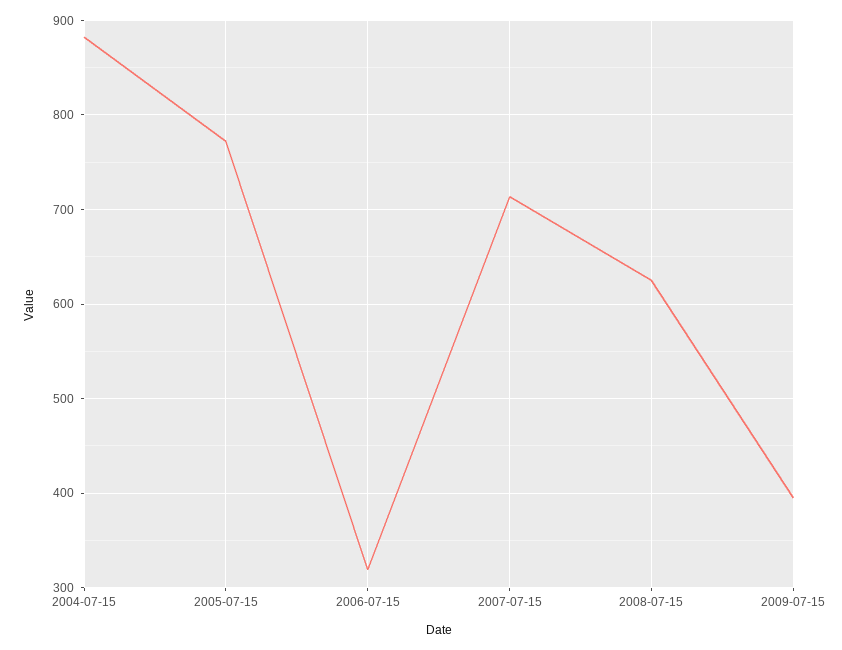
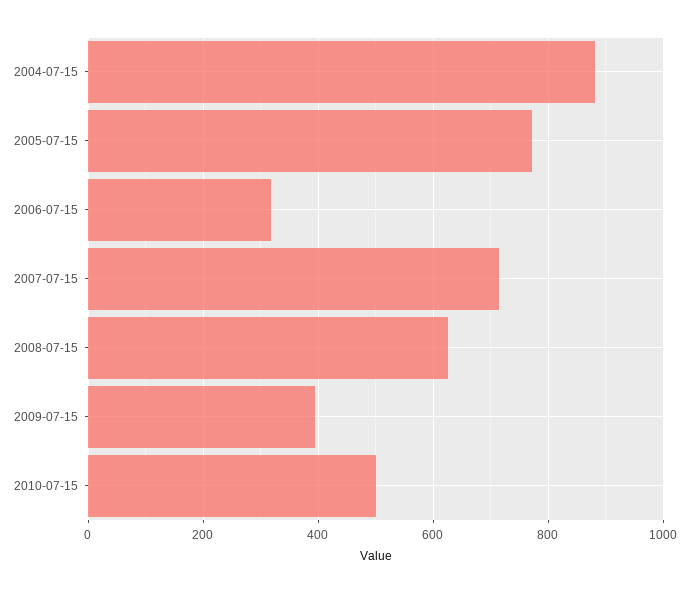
2010-07-15: none -> 500

